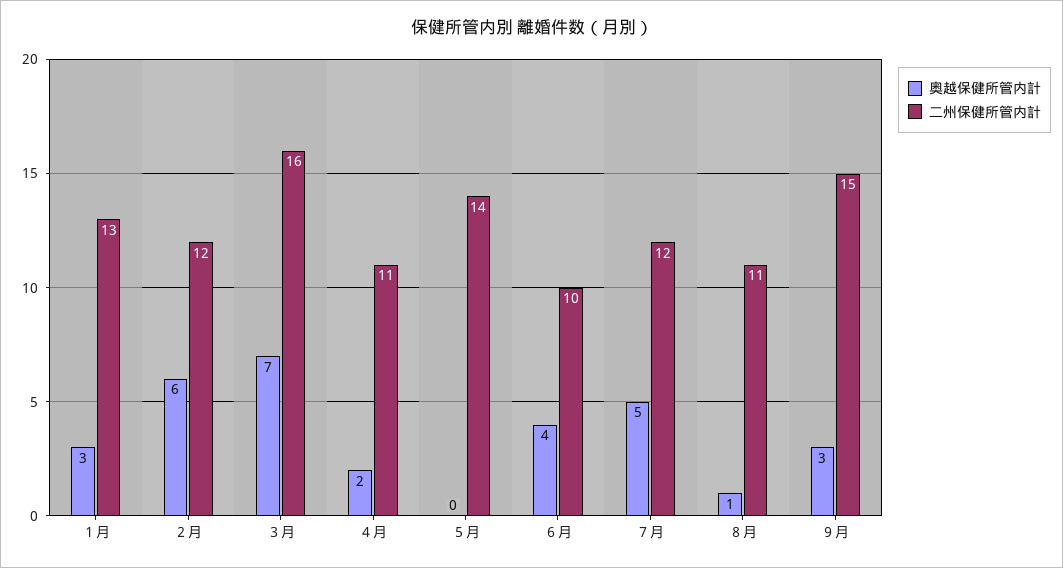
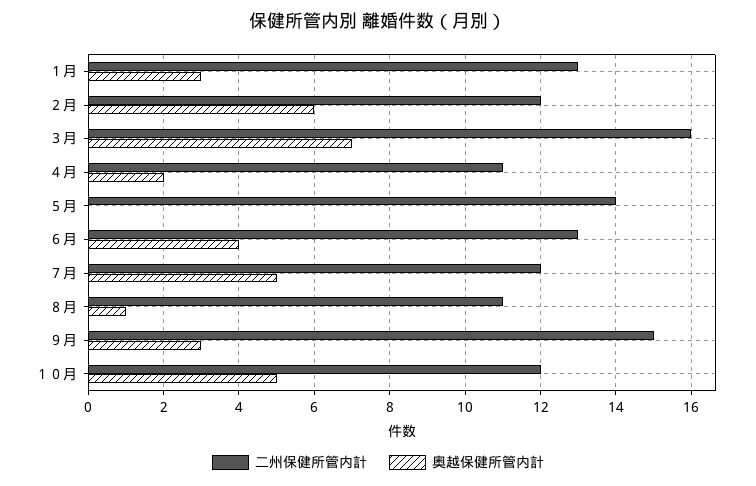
二州保健所管内計, ６月: 10 -> 13
二州保健所管内計, １０月: none -> 12
奥越保健所管内計, １０月: none -> 5

